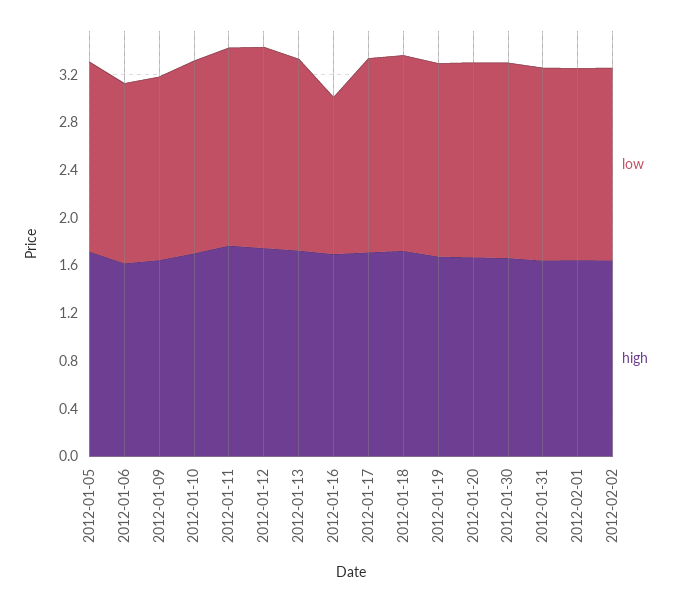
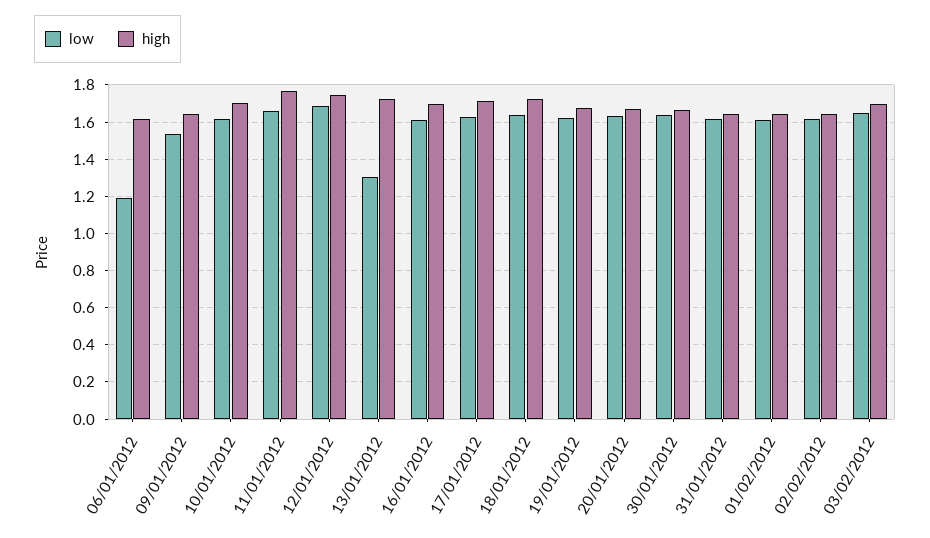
low, 2012-01-05: 1.6 -> none
high, 2012-01-05: 1.7 -> none
low, 2012-01-06: 1.5 -> 1.2
low, 2012-01-13: 1.6 -> 1.3
low, 2012-01-16: 1.3 -> 1.6
low, 03/02/2012: none -> 1.65
high, 03/02/2012: none -> 1.7

